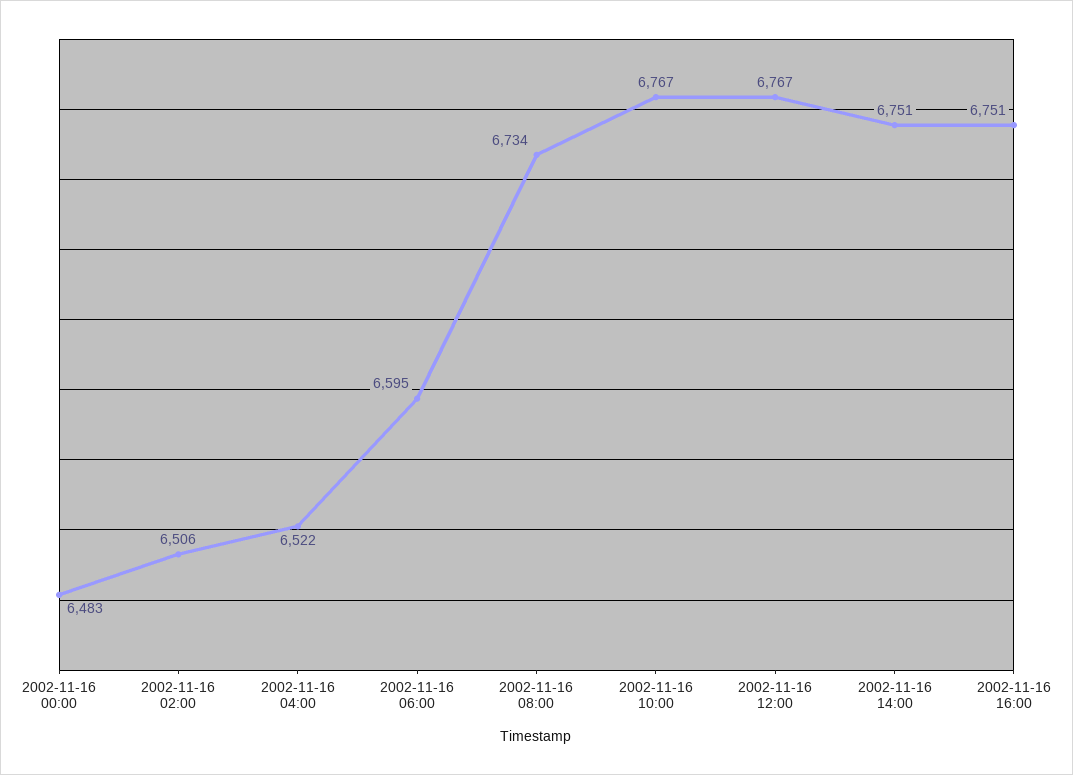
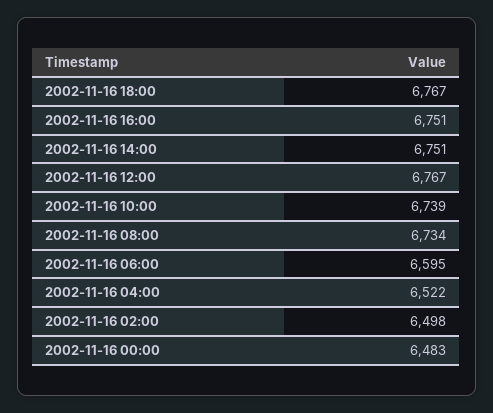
2002-11-16 02:00: 6506 -> 6498
2002-11-16 10:00: 6767 -> 6739
2002-11-16 18:00: none -> 6767

